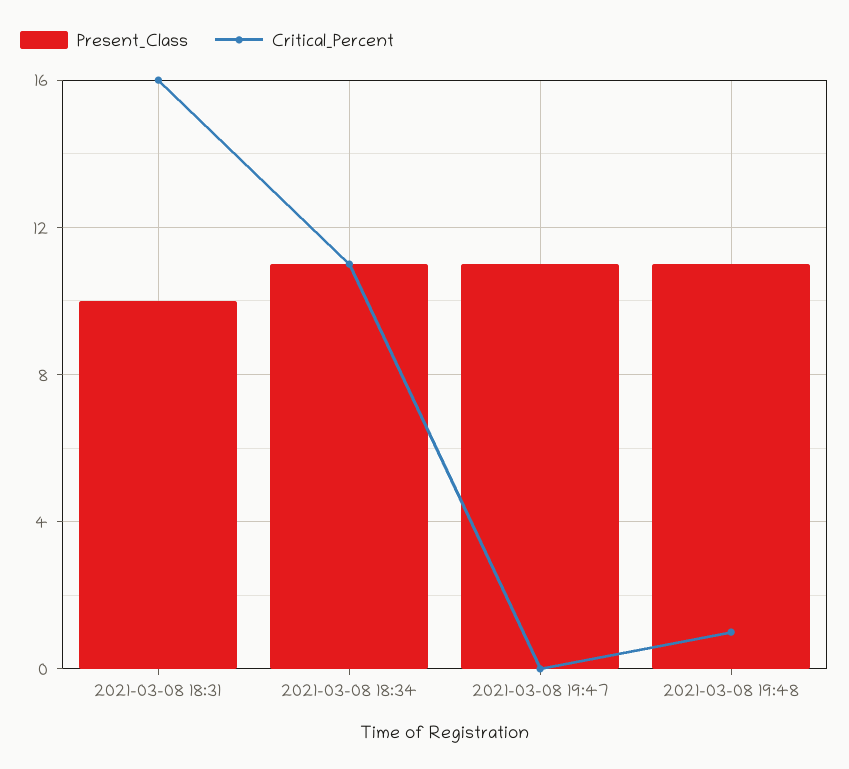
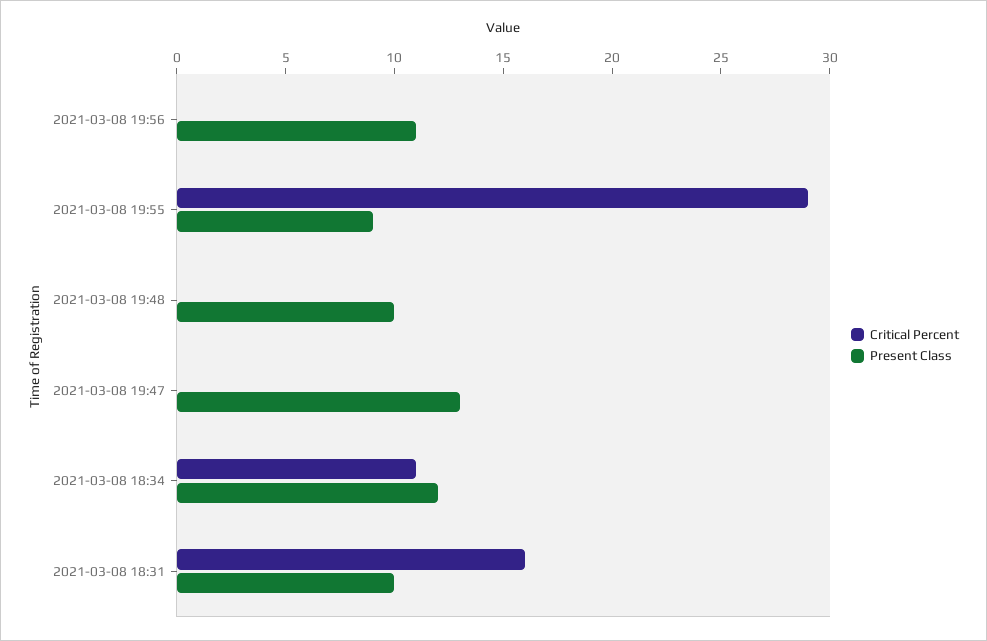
Present_Class, 2021-03-08 18:34: 11 -> 12
Present_Class, 2021-03-08 19:47: 11 -> 13
Present_Class, 2021-03-08 19:48: 11 -> 10
Critical_Percent, 2021-03-08 19:48: 1 -> 0
Critical_Percent, 2021-03-08 19:56: none -> 0
Present_Class, 2021-03-08 19:56: none -> 11
Critical_Percent, 2021-03-08 19:55: none -> 29
Present_Class, 2021-03-08 19:55: none -> 9

